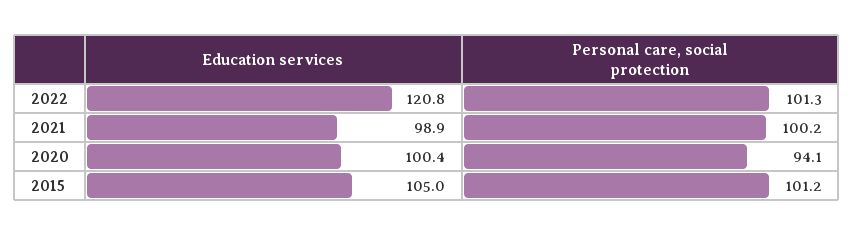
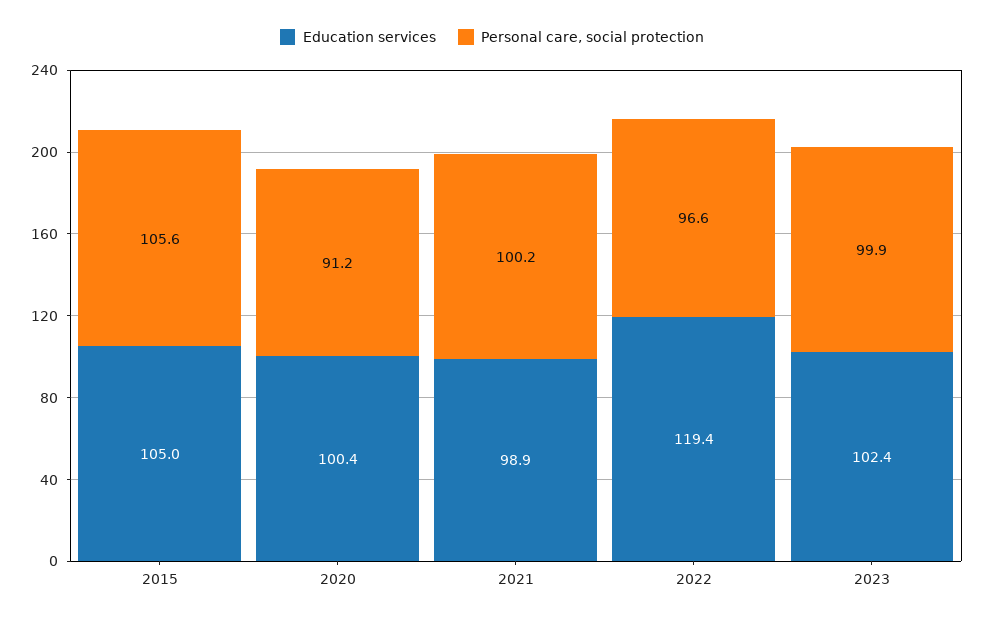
Education services, 2022: 120.8 -> 119.4
Personal care, social protection, 2022: 101.3 -> 96.6
Personal care, social protection, 2020: 94.1 -> 91.2
Personal care, social protection, 2015: 101.2 -> 105.6
Education services, 2023: none -> 102.4
Personal care, social protection, 2023: none -> 99.9

